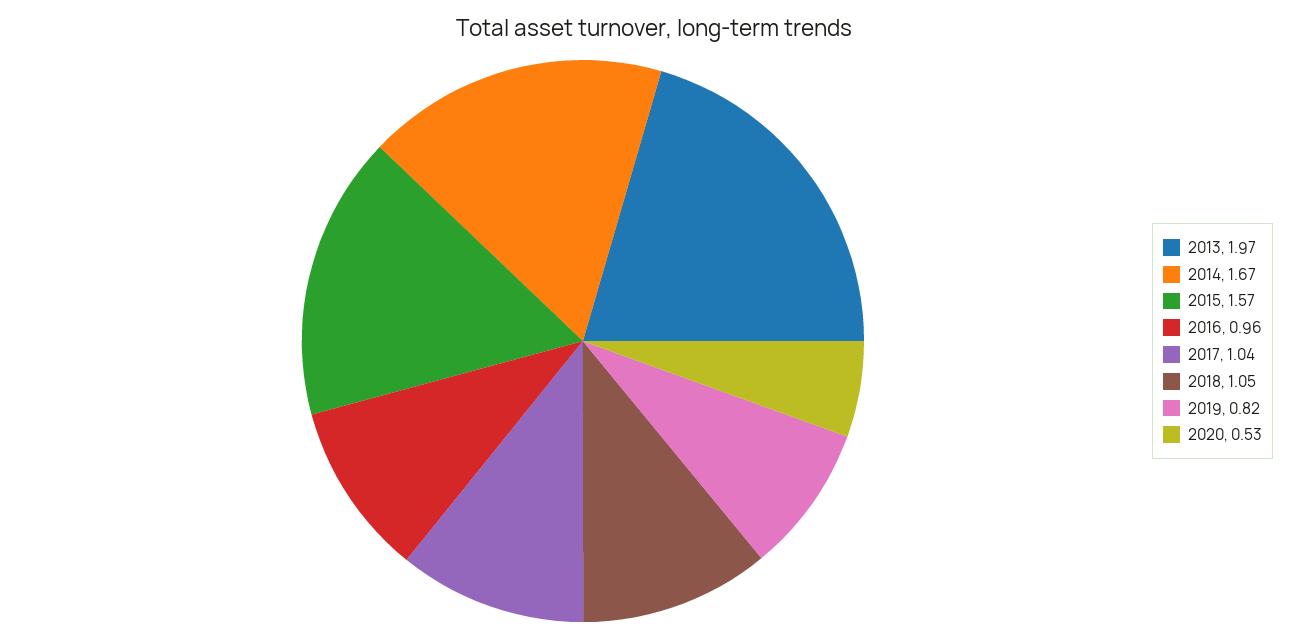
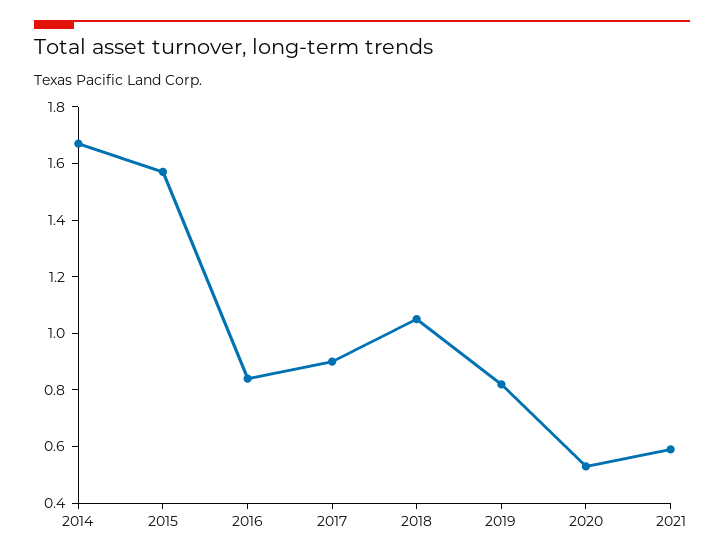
2013: 1.97 -> none
2016: 0.96 -> 0.85
2017: 1.04 -> 0.9
2021: none -> 0.6

